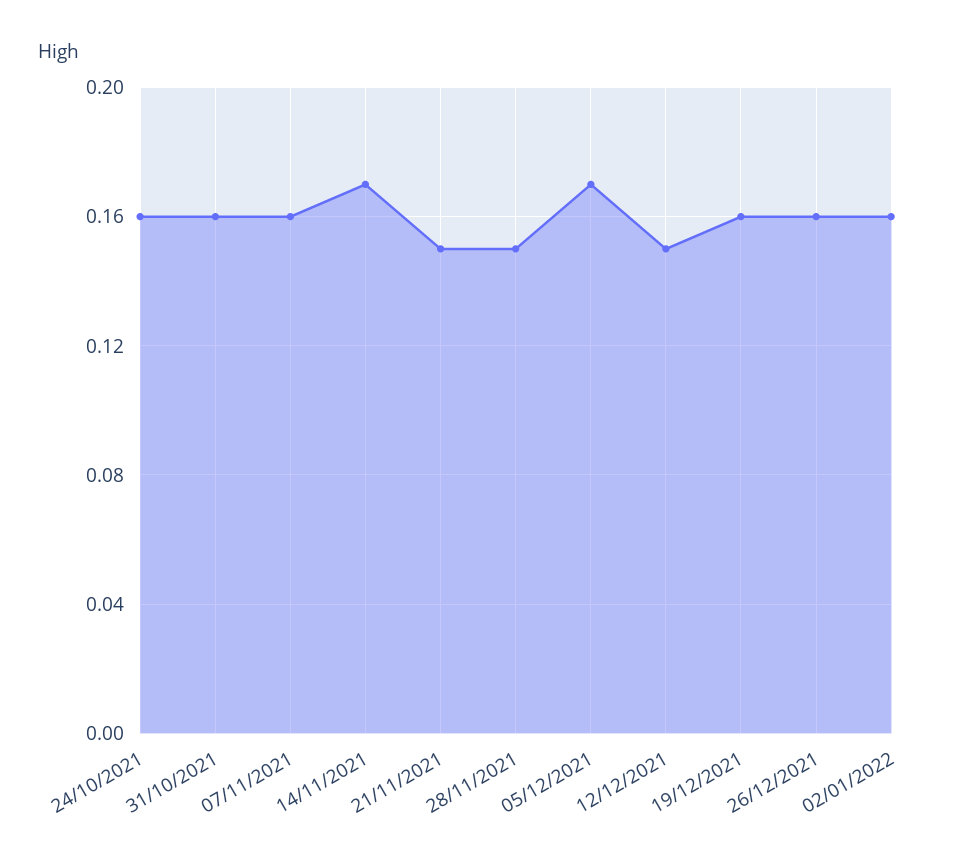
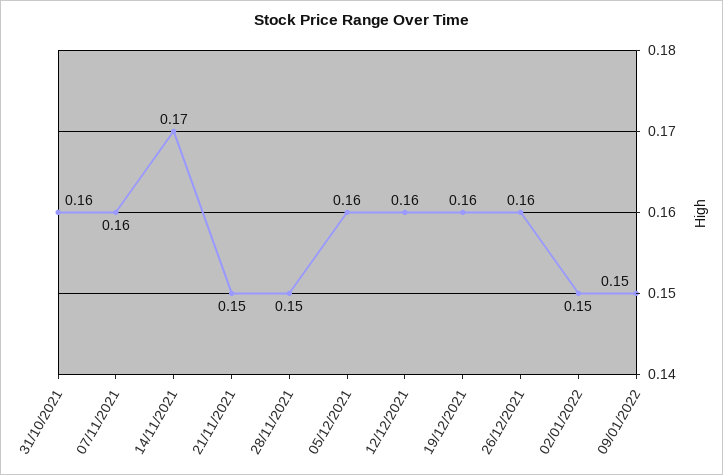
24/10/2021: 0.16 -> none
05/12/2021: 0.17 -> 0.16
12/12/2021: 0.15 -> 0.16
02/01/2022: 0.16 -> 0.15
09/01/2022: none -> 0.15

